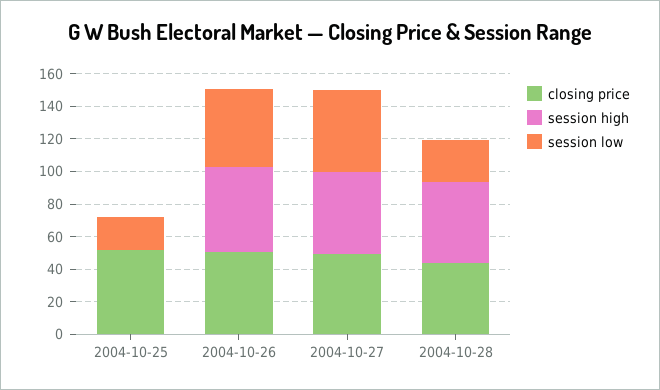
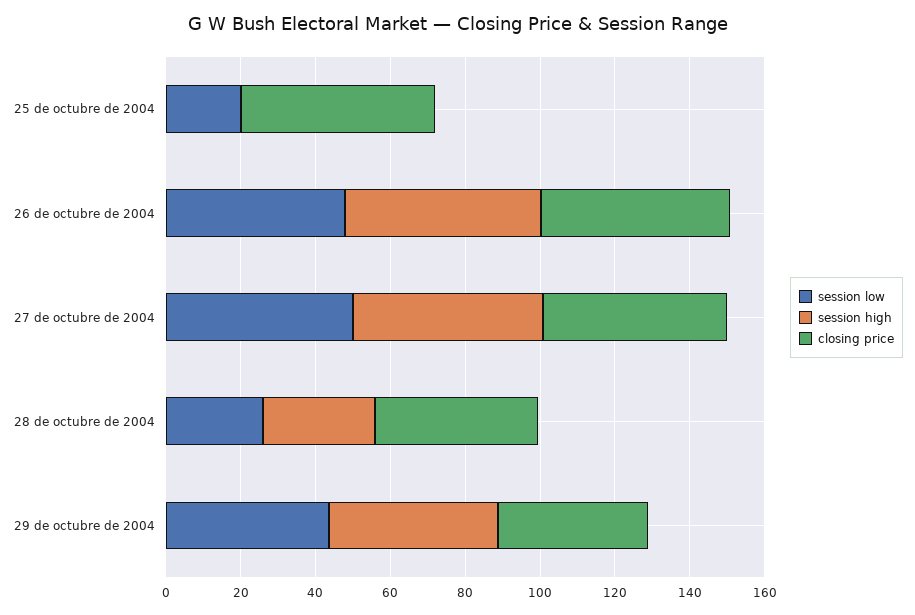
session high, 2004-10-28: 50 -> 30
session low, 29 de octubre de 2004: none -> 45
session high, 29 de octubre de 2004: none -> 45
closing price, 29 de octubre de 2004: none -> 40

